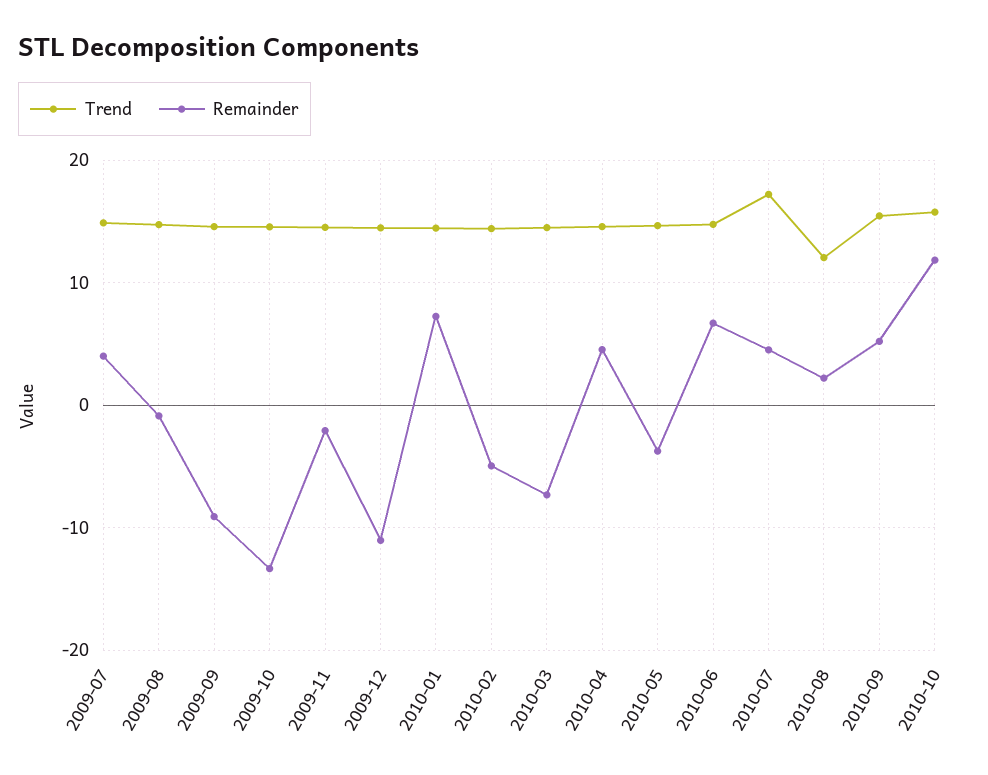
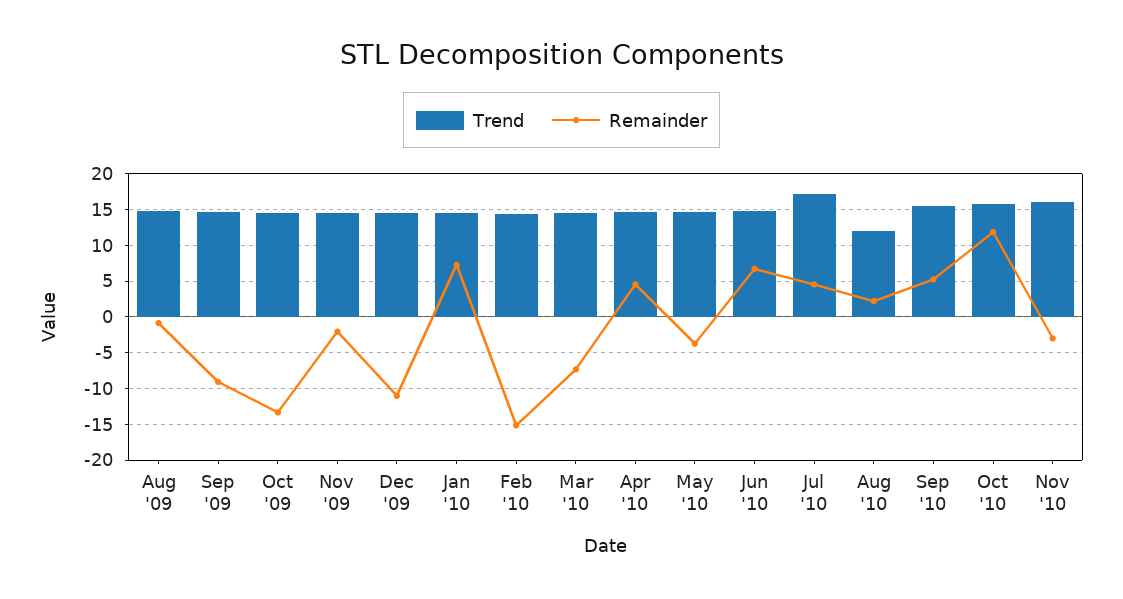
Trend, 2009-07: 15 -> none
Remainder, 2009-07: 4 -> none
Remainder, 2010-02: -5 -> -15
Trend, Nov '10: none -> 16
Remainder, Nov '10: none -> -3

